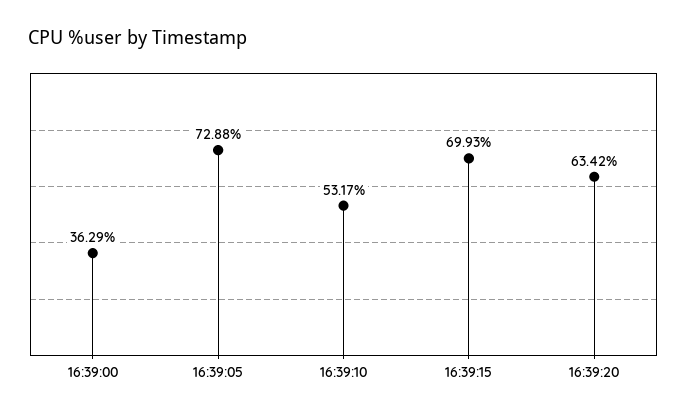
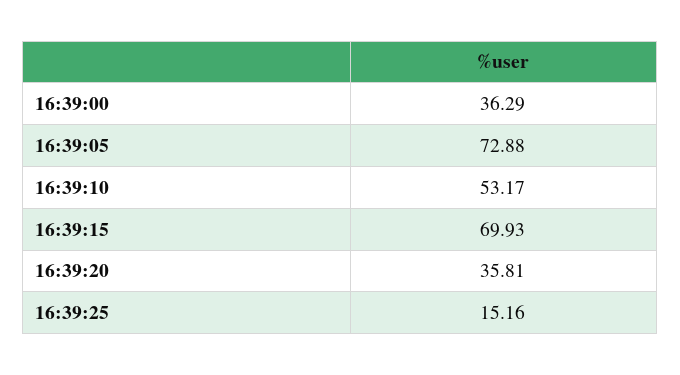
16:39:20: 63.42 -> 35.81
16:39:25: none -> 15.16

